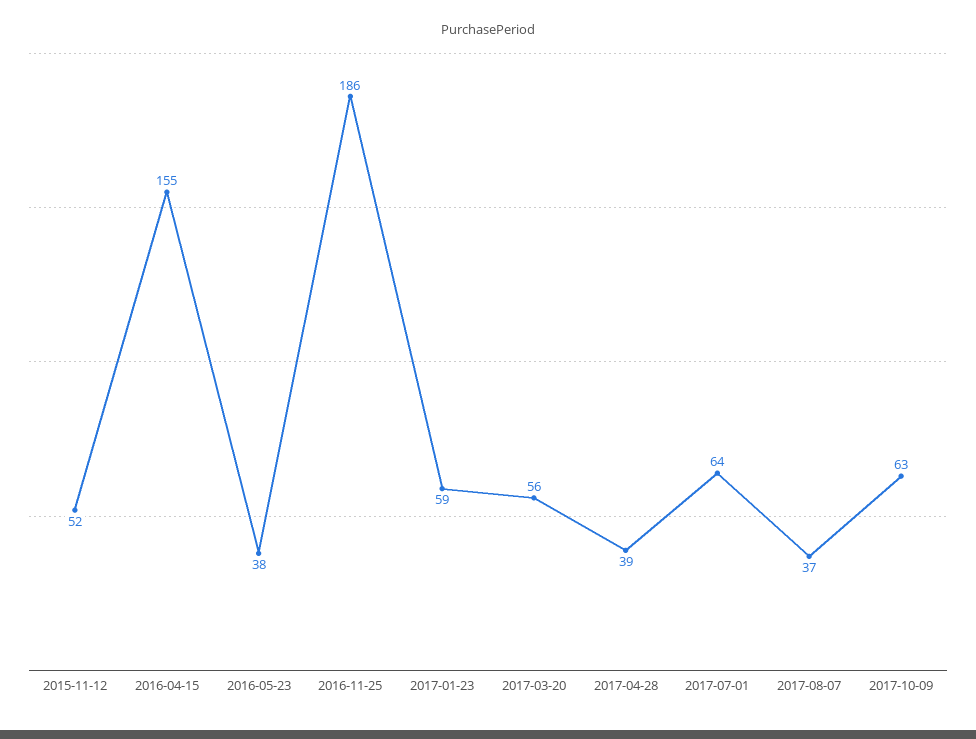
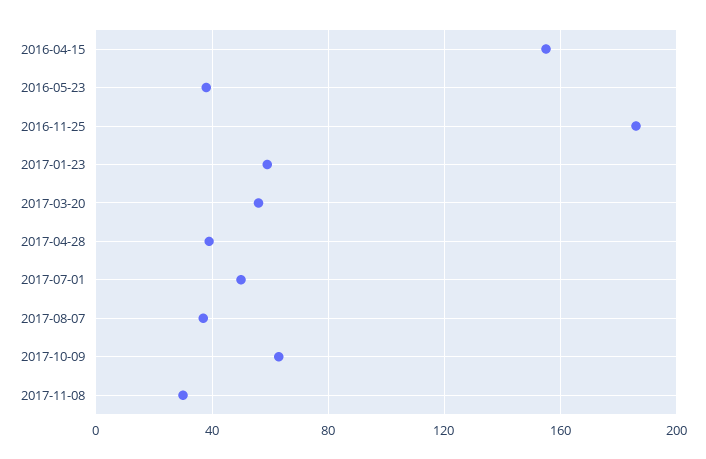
2015-11-12: 52 -> none
2017-07-01: 64 -> 50
2017-11-08: none -> 30

